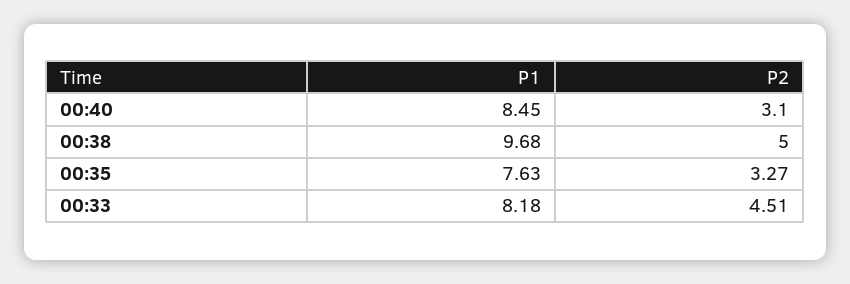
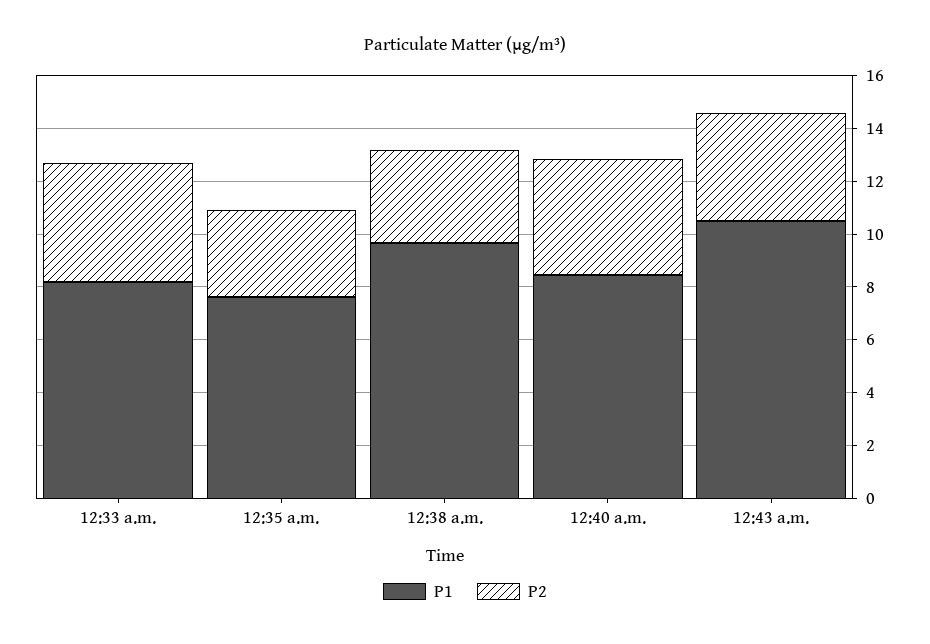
P2, 00:40: 3.1 -> 4.5
P2, 00:38: 5 -> 3.5
P1, 12:43 a.m.: none -> 10.5
P2, 12:43 a.m.: none -> 4

